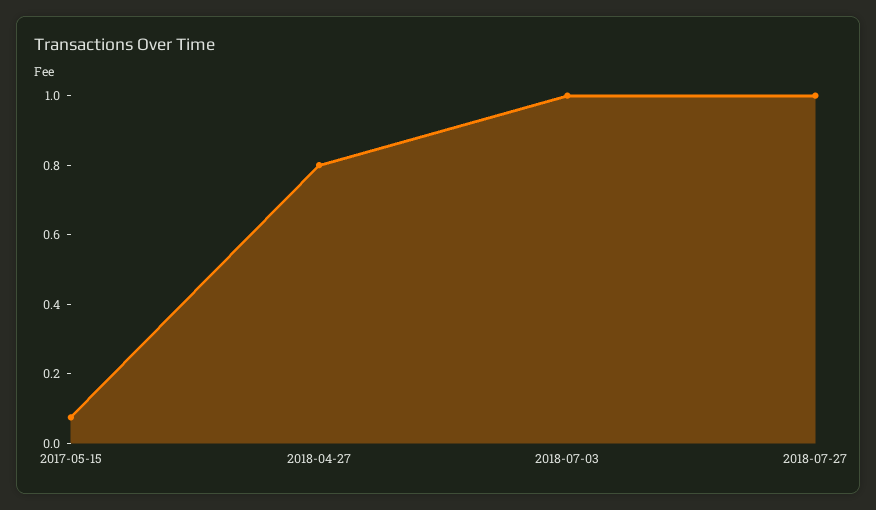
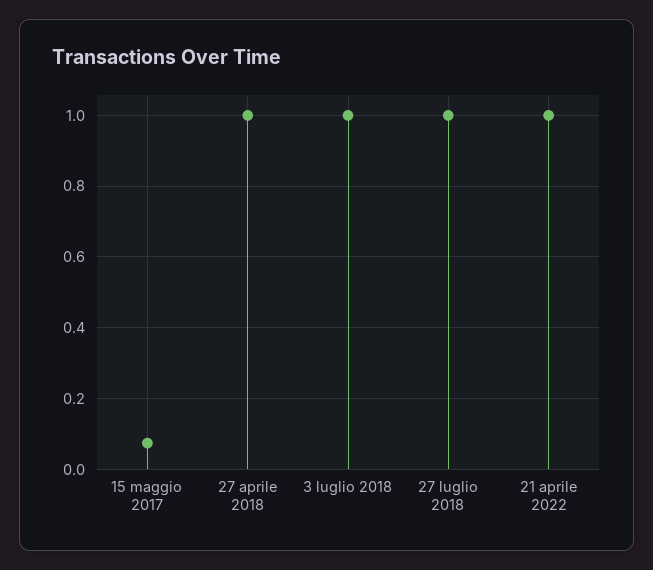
2018-04-27: 0.8 -> 1
21 aprile 2022: none -> 1

